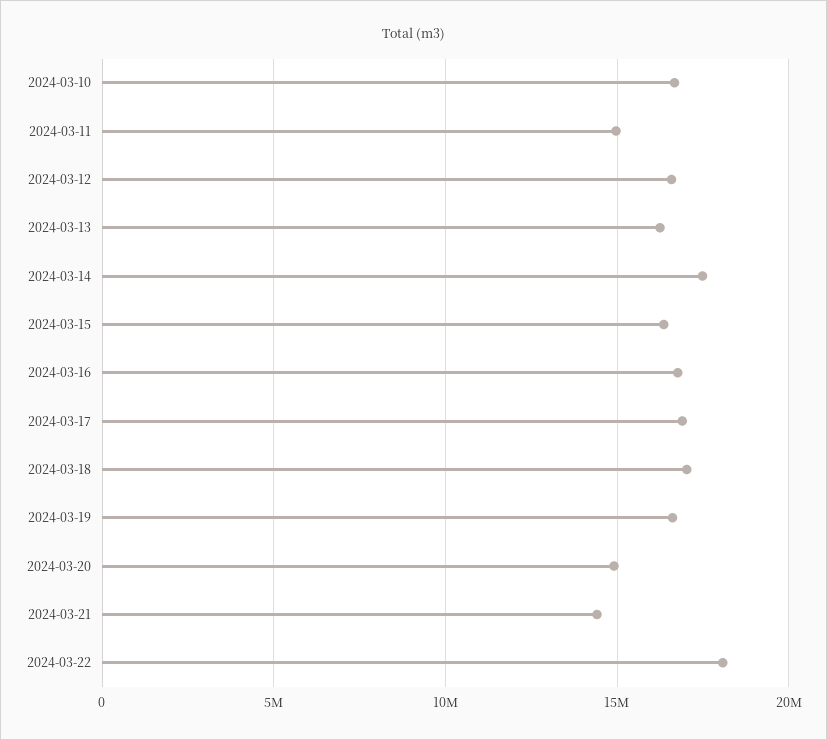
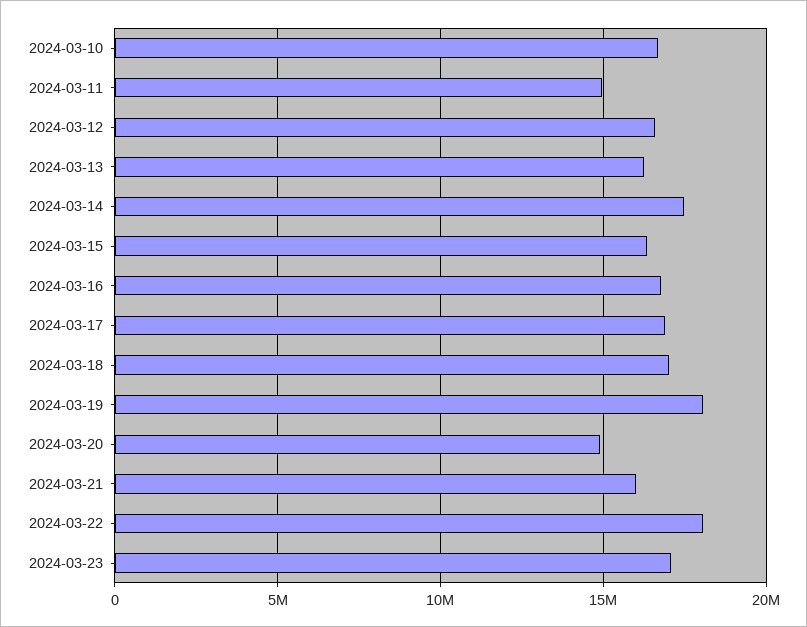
2024-03-19: 16500000 -> 18000000
2024-03-21: 14500000 -> 16000000
2024-03-23: none -> 17000000

